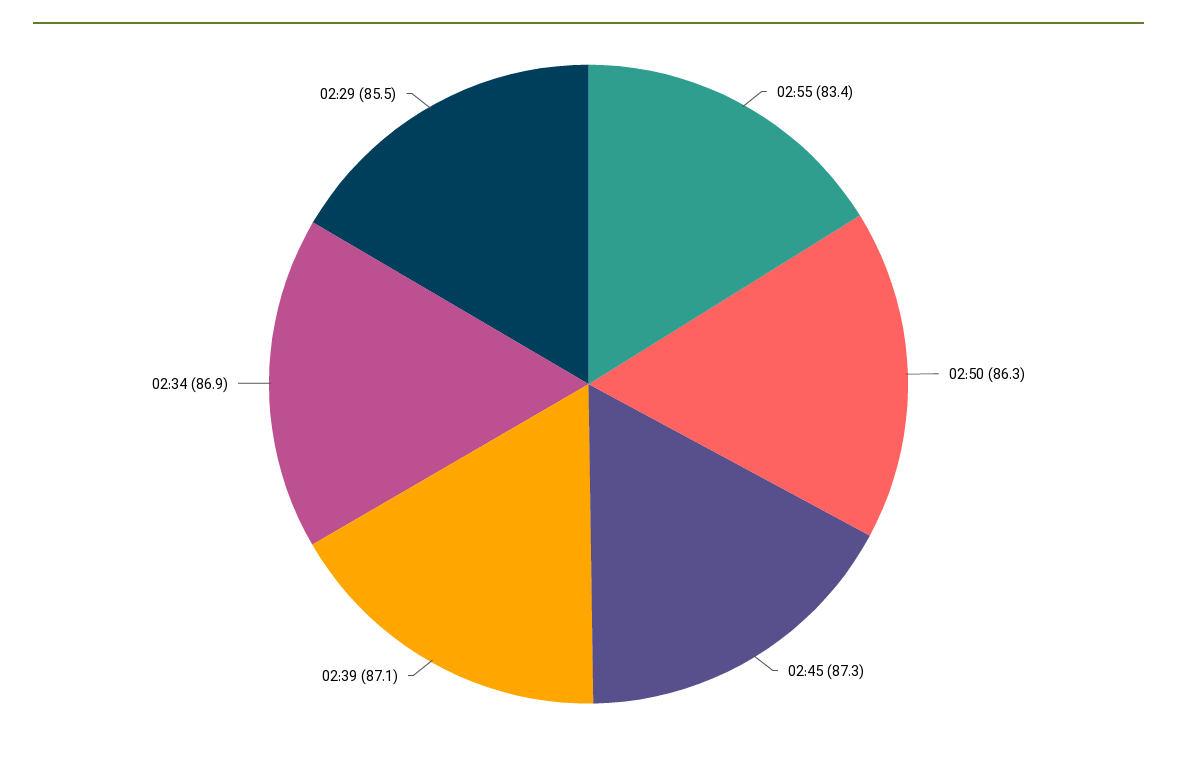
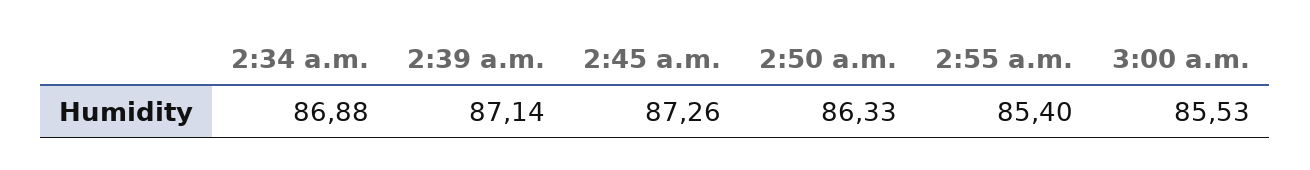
02:55: 83.4 -> 85.4
02:29: 85.5 -> none
3:00 a.m.: none -> 85.53

